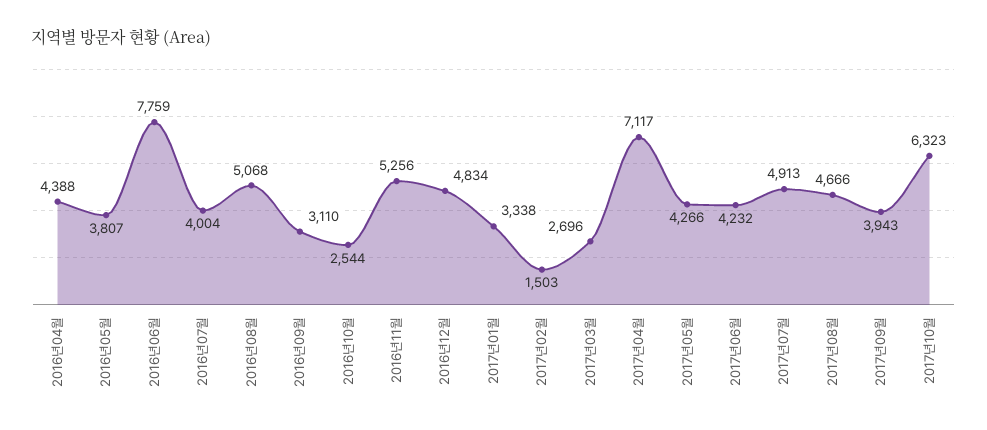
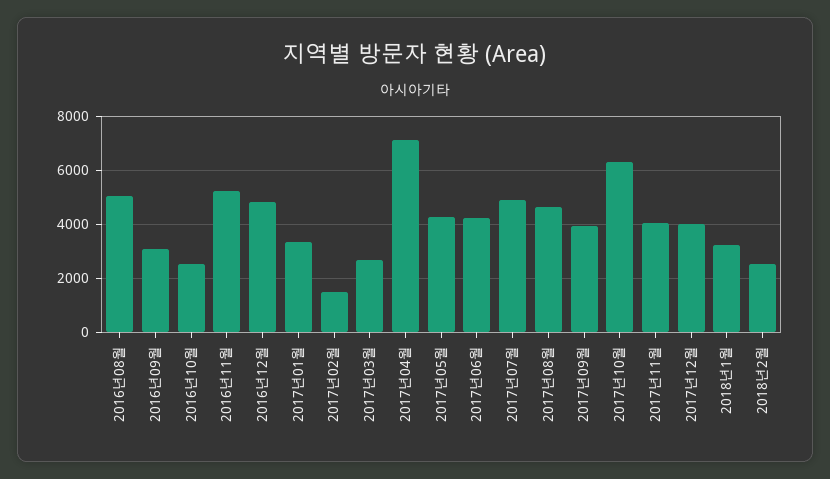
2016년04월: 4388 -> none
2016년05월: 3807 -> none
2016년06월: 7759 -> none
2016년07월: 4004 -> none
2017년11월: none -> 4000
2017년12월: none -> 4000
2018년1월: none -> 3250
2018년2월: none -> 2500

